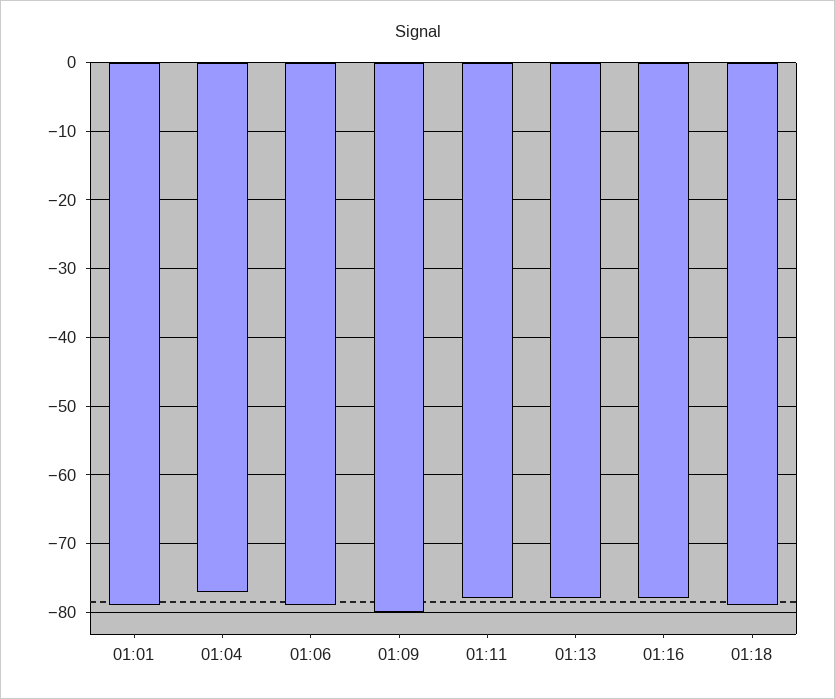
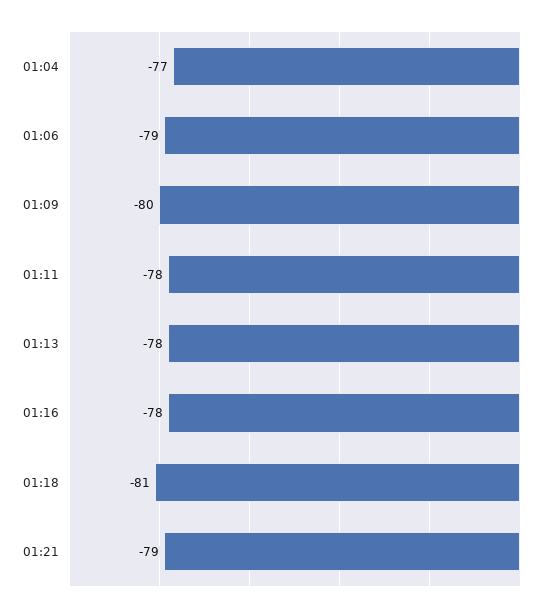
01:01: -79 -> none
01:18: -79 -> -81
01:21: none -> -79

